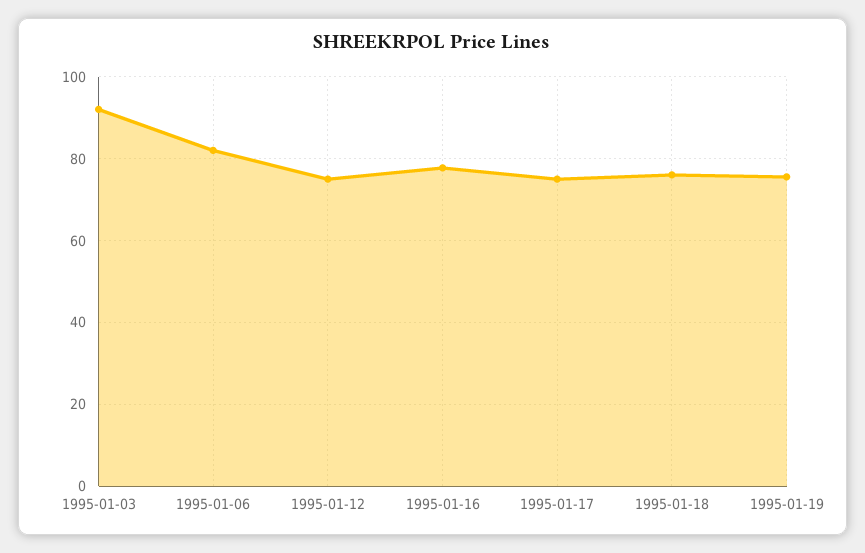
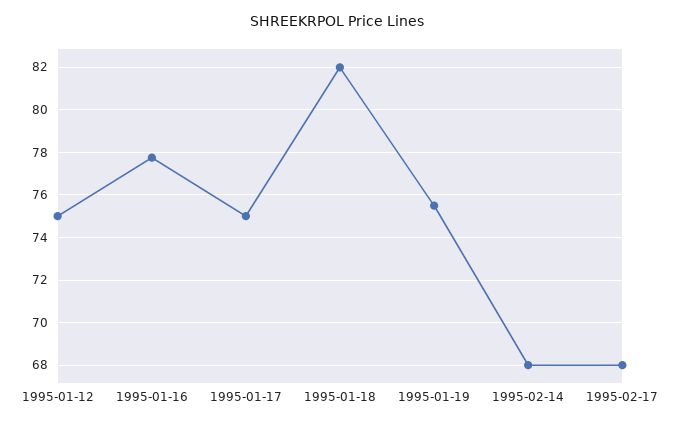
1995-01-03: 92 -> none
1995-01-06: 82 -> none
1995-01-18: 76 -> 82
1995-02-14: none -> 68
1995-02-17: none -> 68

